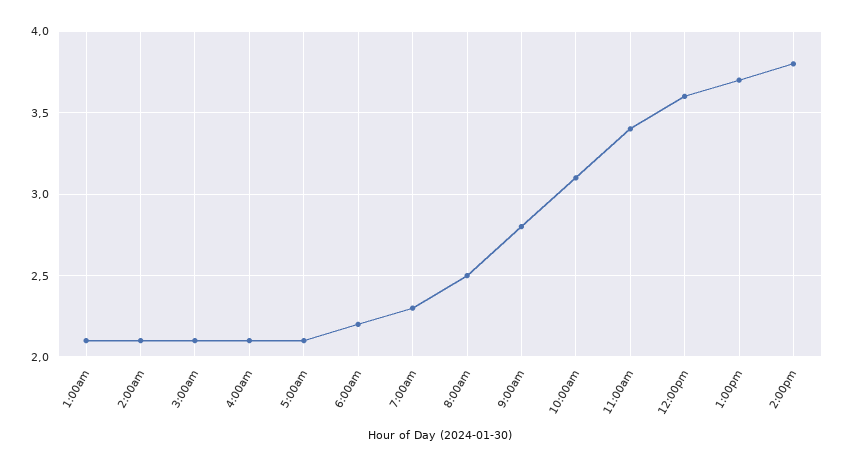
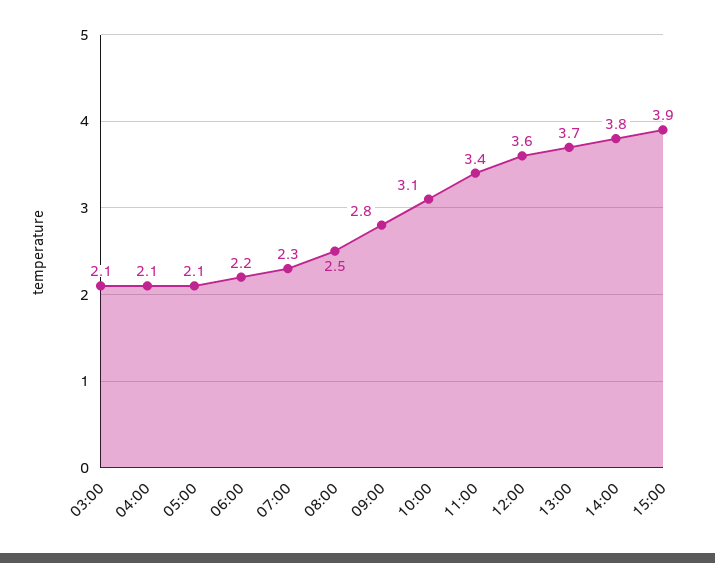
1:00am: 2.1 -> none
2:00am: 2.1 -> none
15:00: none -> 3.9

